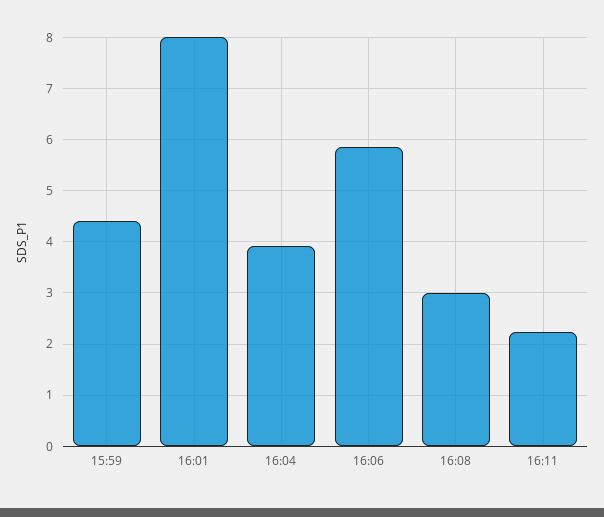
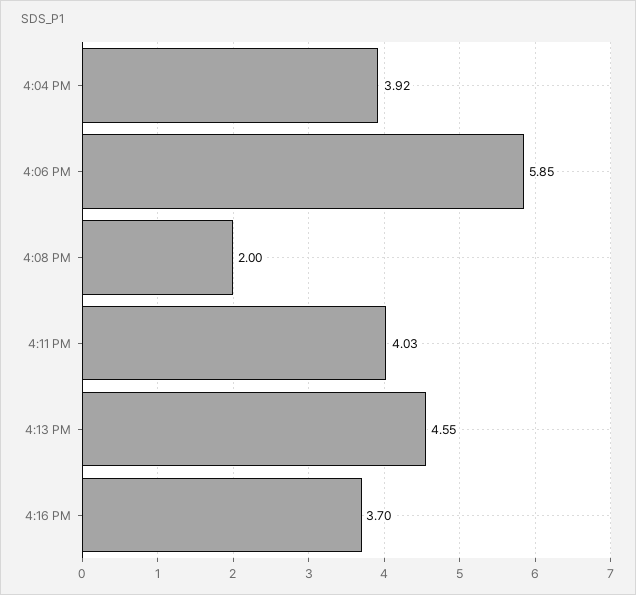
15:59: 4.4 -> none
16:01: 8 -> none
16:08: 3 -> 2
16:11: 2.2 -> 4.03
4:13 PM: none -> 4.55
4:16 PM: none -> 3.7

